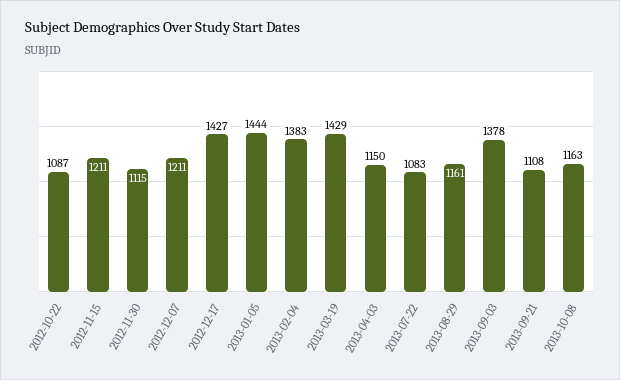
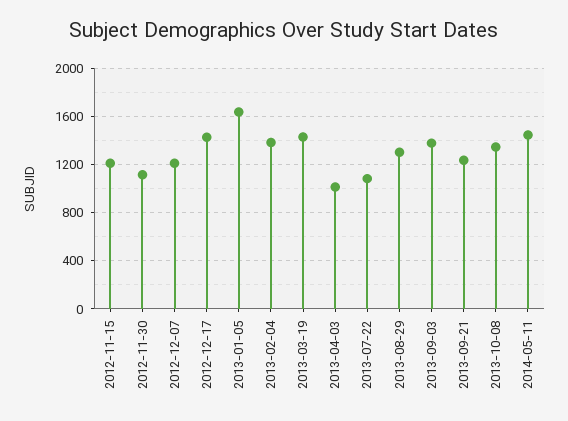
2012-10-22: 1087 -> none
2013-01-05: 1444 -> 1650
2013-04-03: 1150 -> 1000
2013-08-29: 1161 -> 1300
2013-09-21: 1108 -> 1250
2013-10-08: 1163 -> 1350
2014-05-11: none -> 1450

